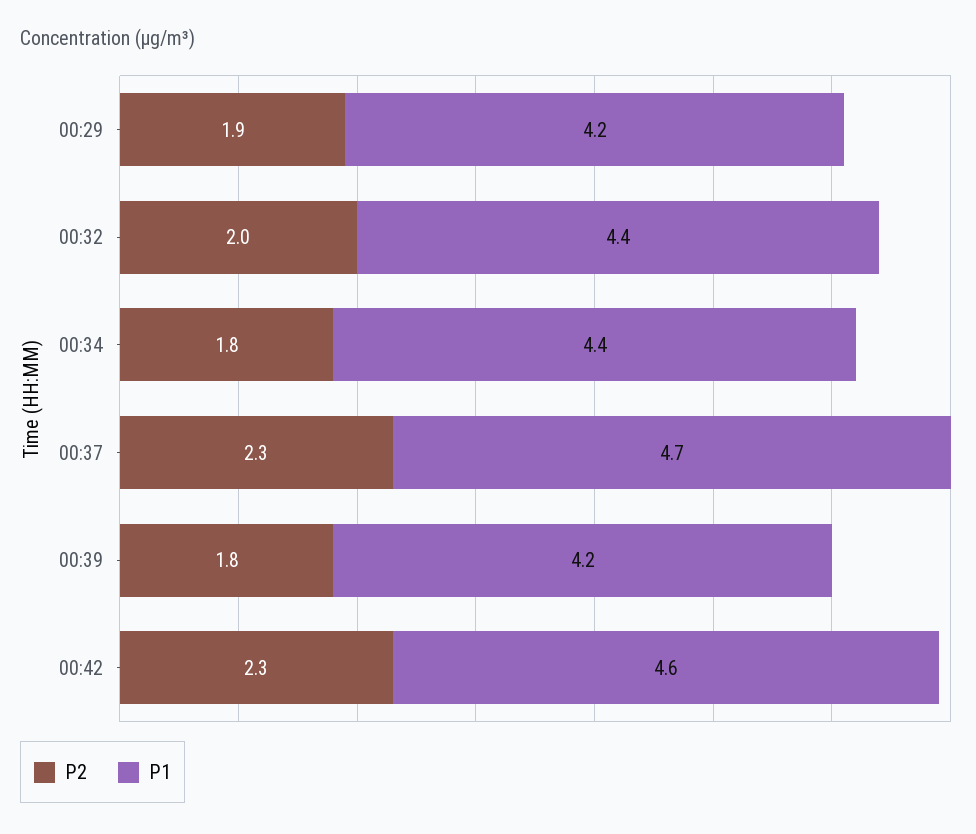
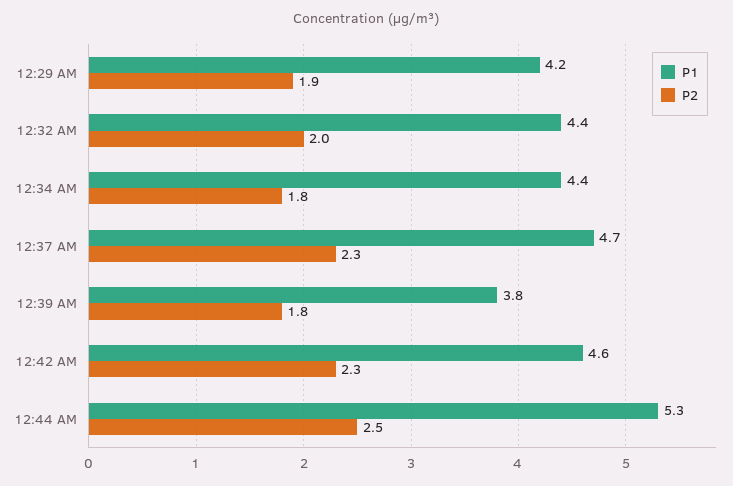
P1, 00:39: 4.2 -> 3.8
P1, 12:44 AM: none -> 5.3
P2, 12:44 AM: none -> 2.5

